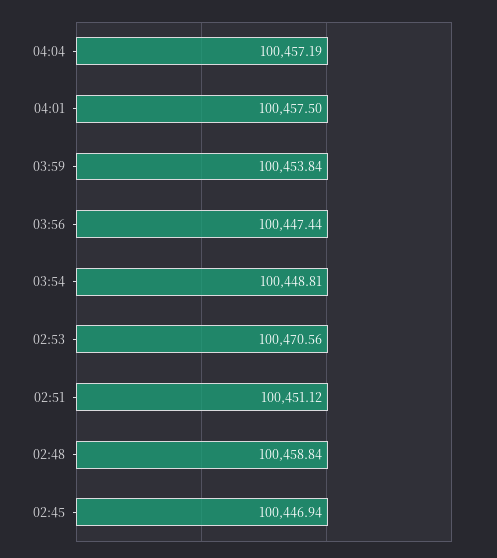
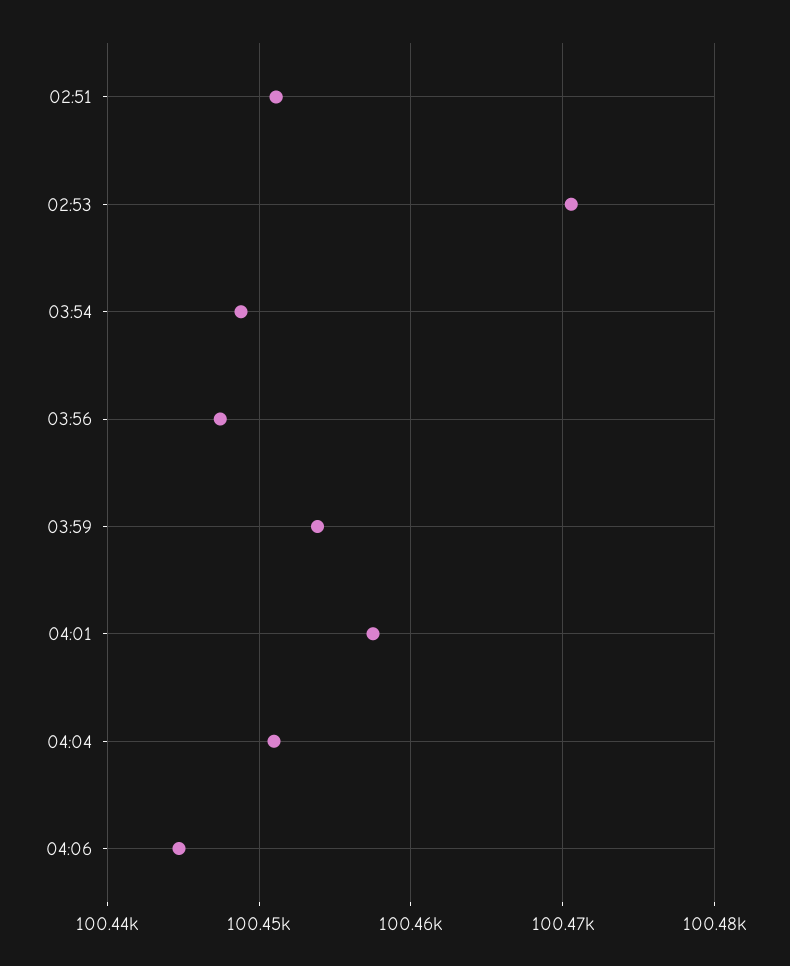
04:04: 100457.19 -> 100451
02:48: 100458.84 -> none
02:45: 100446.94 -> none
04:06: none -> 100445

